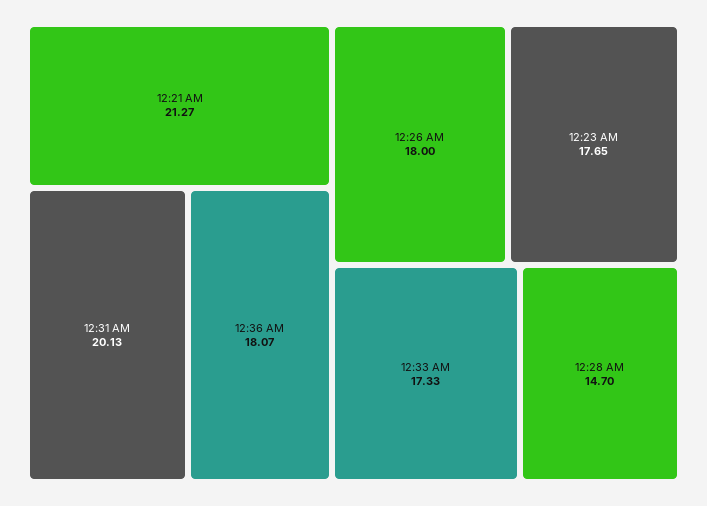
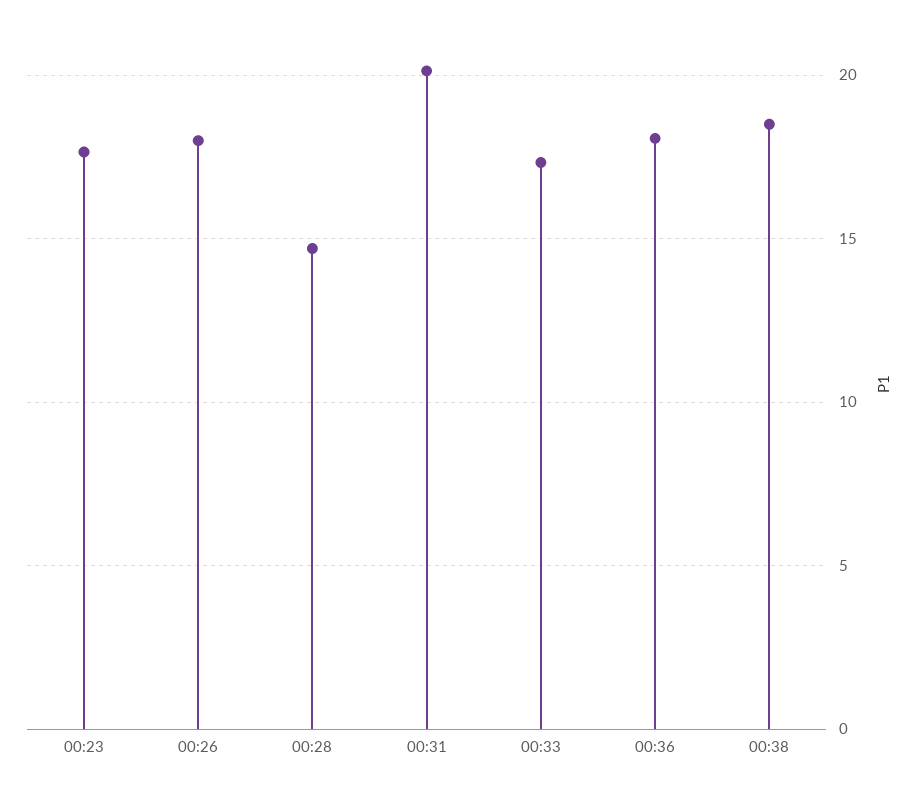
12:21 AM: 21.27 -> none
00:38: none -> 18.5

